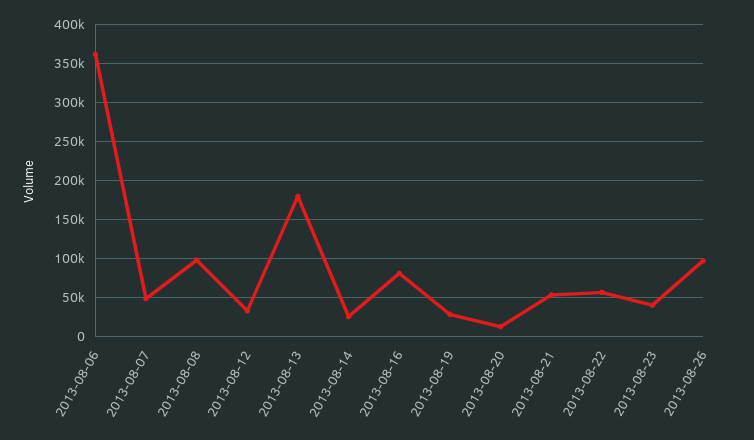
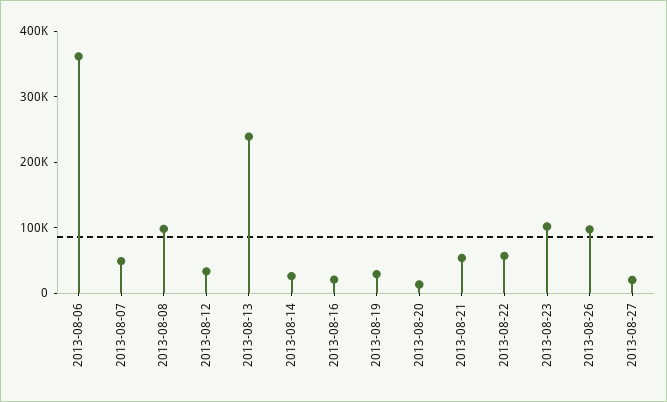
2013-08-13: 180000 -> 240000
2013-08-16: 80000 -> 20000
2013-08-23: 40000 -> 100000
2013-08-27: none -> 20000

